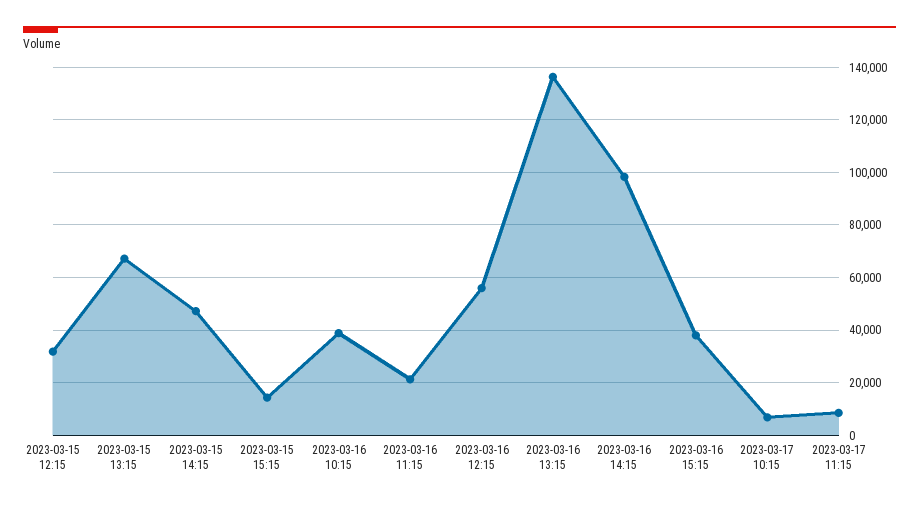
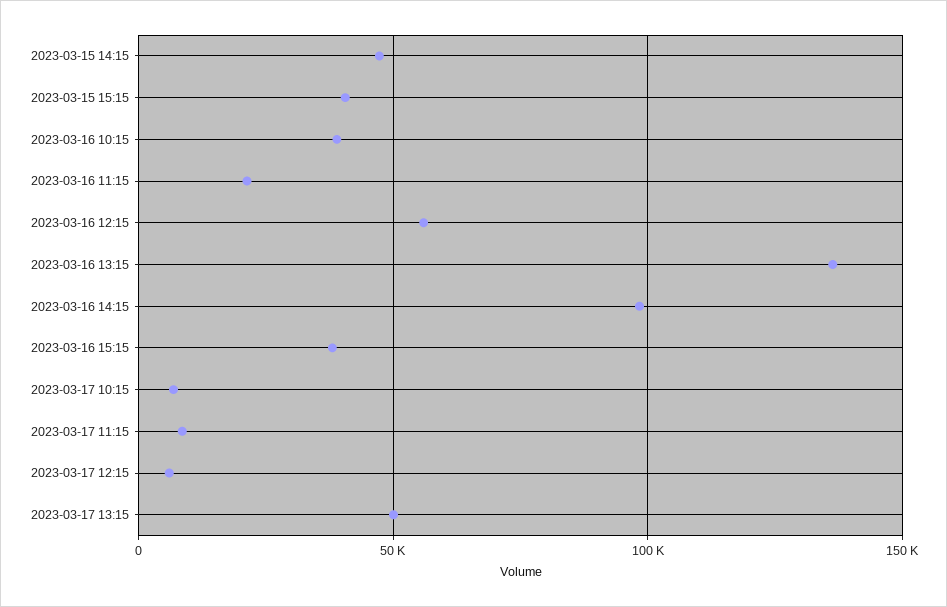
2023-03-15 12:15: 32500 -> none
2023-03-15 13:15: 67500 -> none
2023-03-15 15:15: 15000 -> 40000
2023-03-17 12:15: none -> 5000
2023-03-17 13:15: none -> 50000

